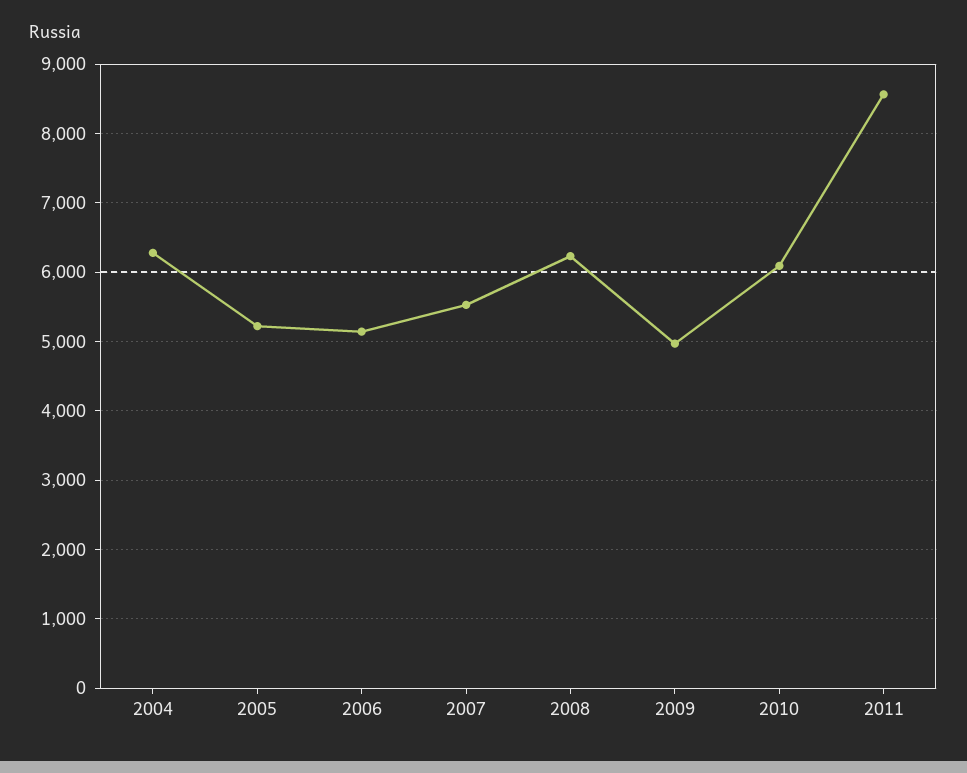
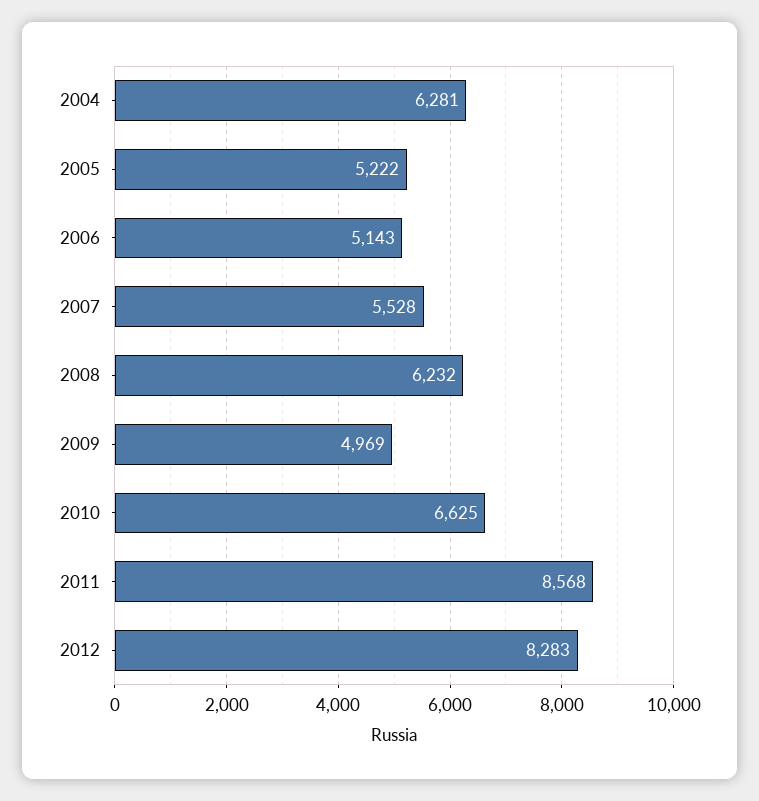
2010: 6100 -> 6625
2012: none -> 8283

